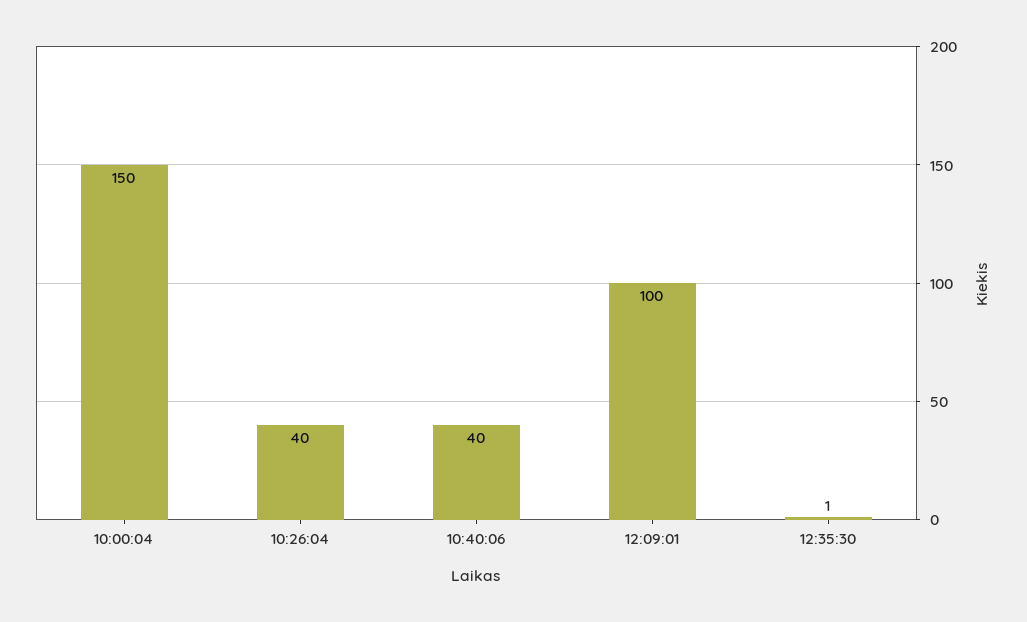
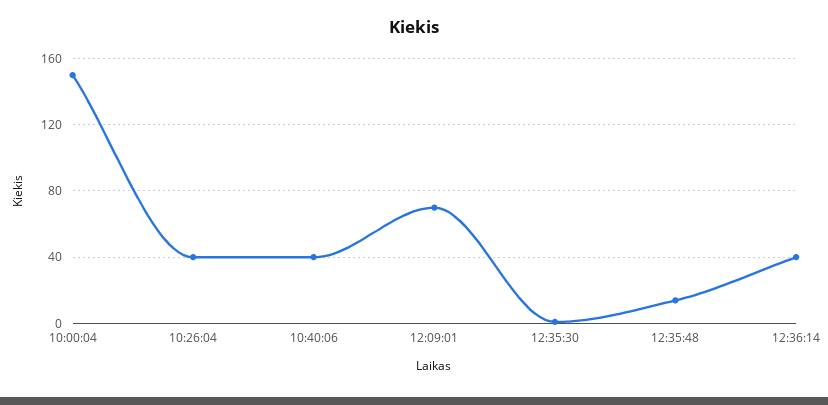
12:09:01: 100 -> 70
12:35:48: none -> 15
12:36:14: none -> 40

